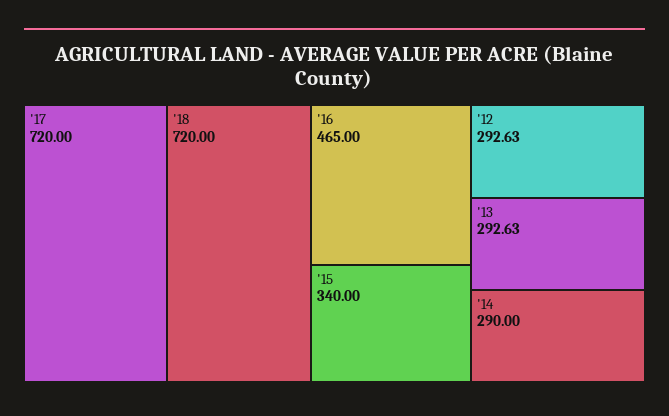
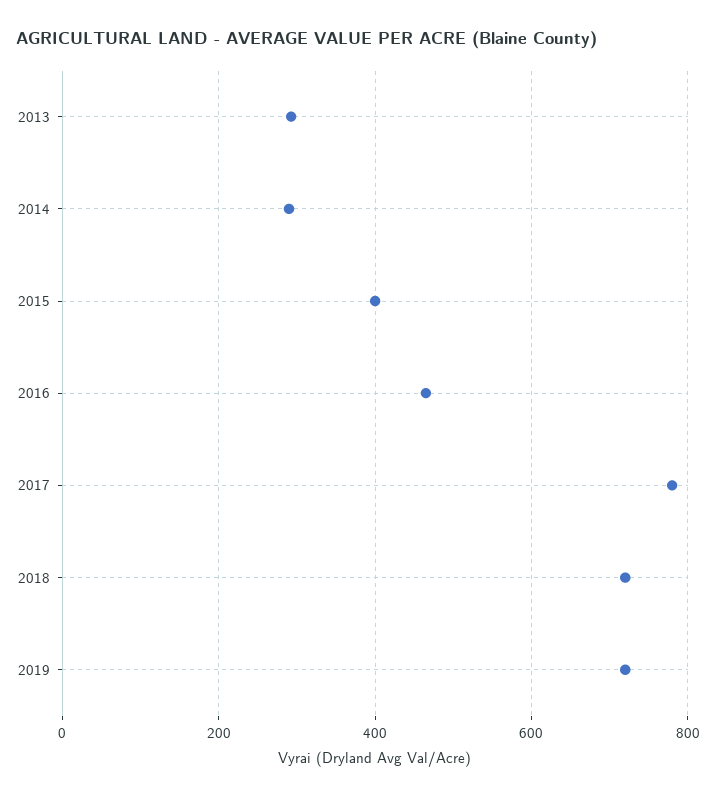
'17: 720 -> 780
'15: 340 -> 400
'12: 292.63 -> none
2019: none -> 720

